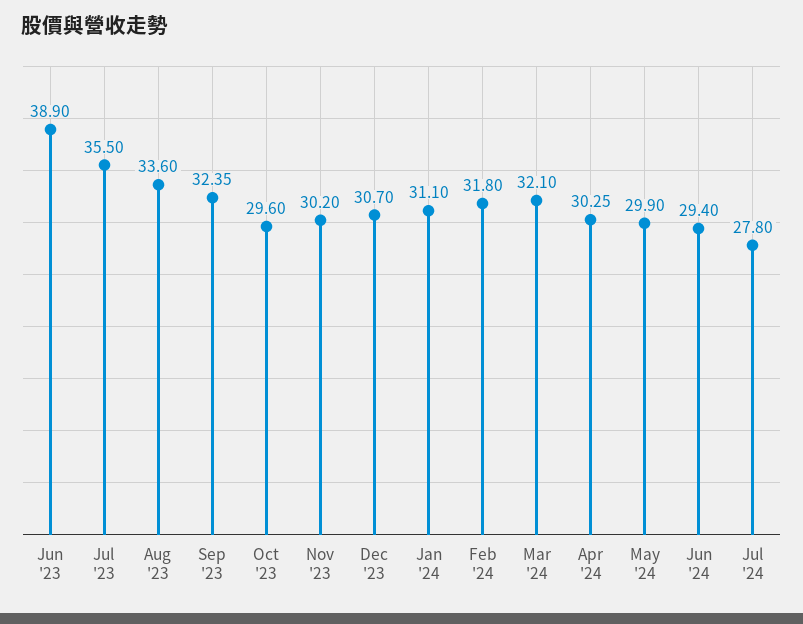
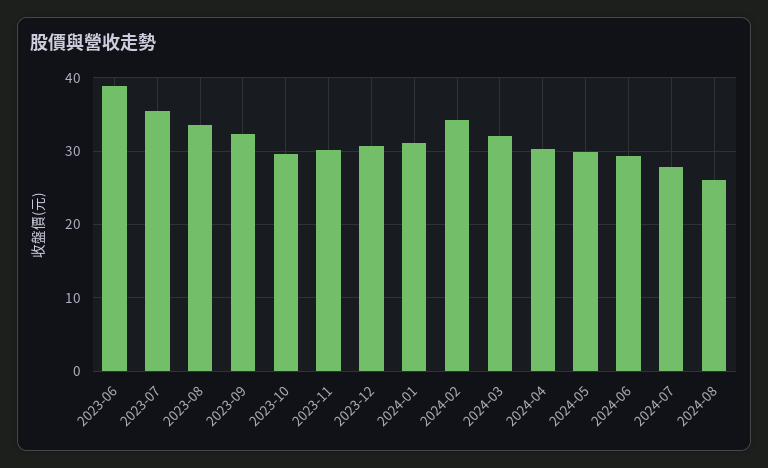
Feb '24: 31.8 -> 34
2024-08: none -> 26

